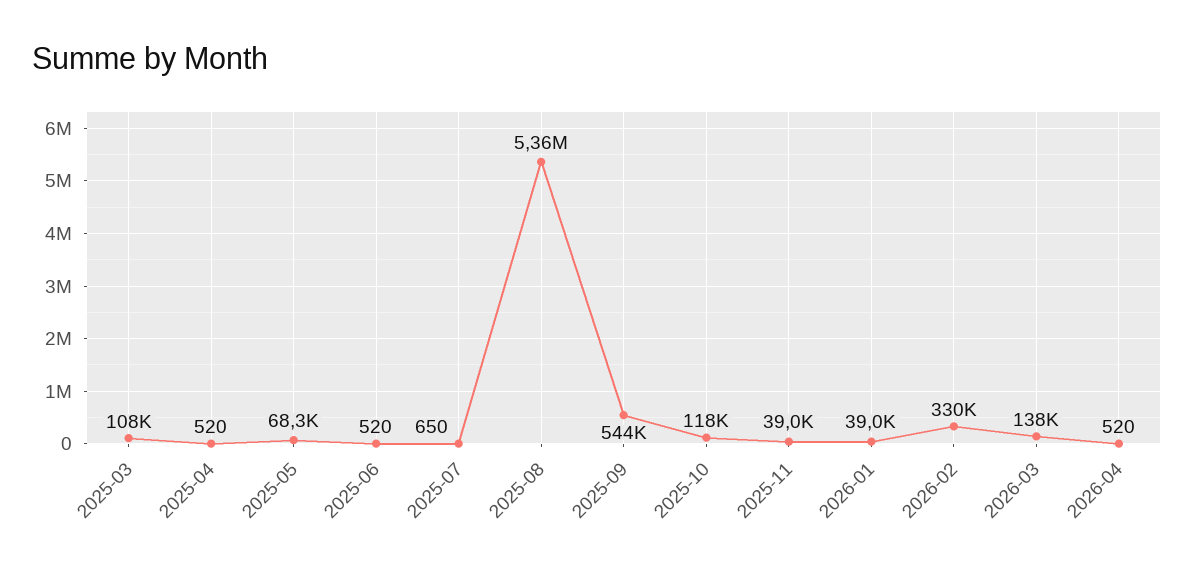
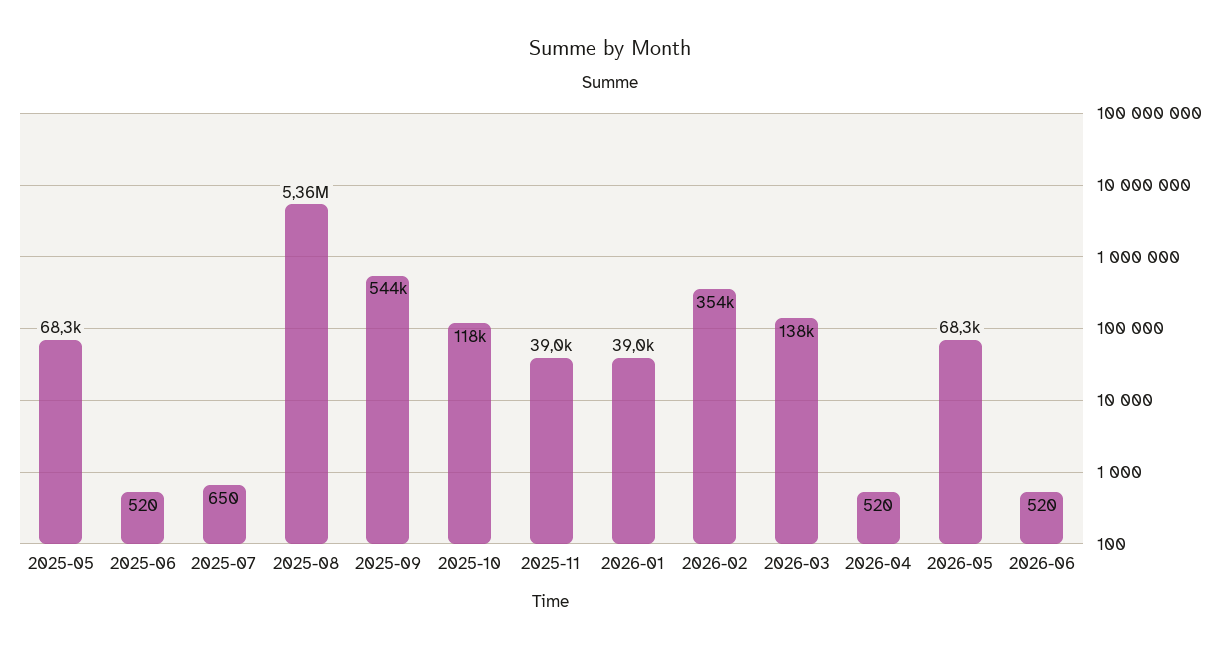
2025-03: 108000 -> none
2025-04: 520 -> none
2026-02: 330000 -> 354000
2026-05: none -> 68300
2026-06: none -> 520

